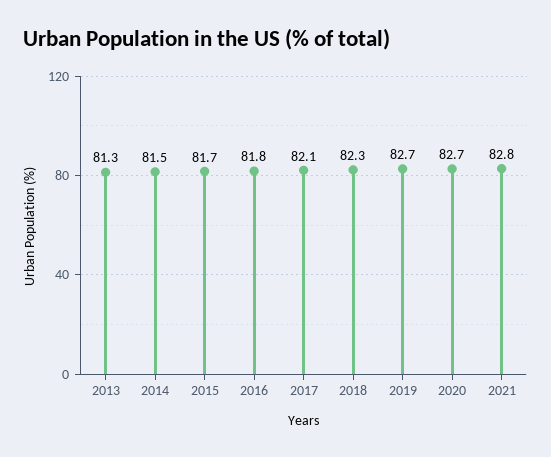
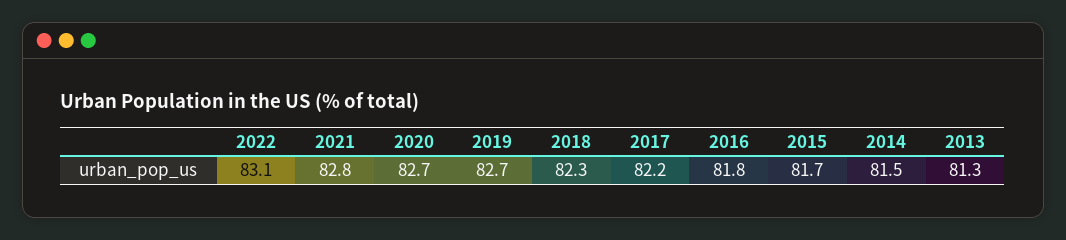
2017: 82.1 -> 82.2
2022: none -> 83.1

